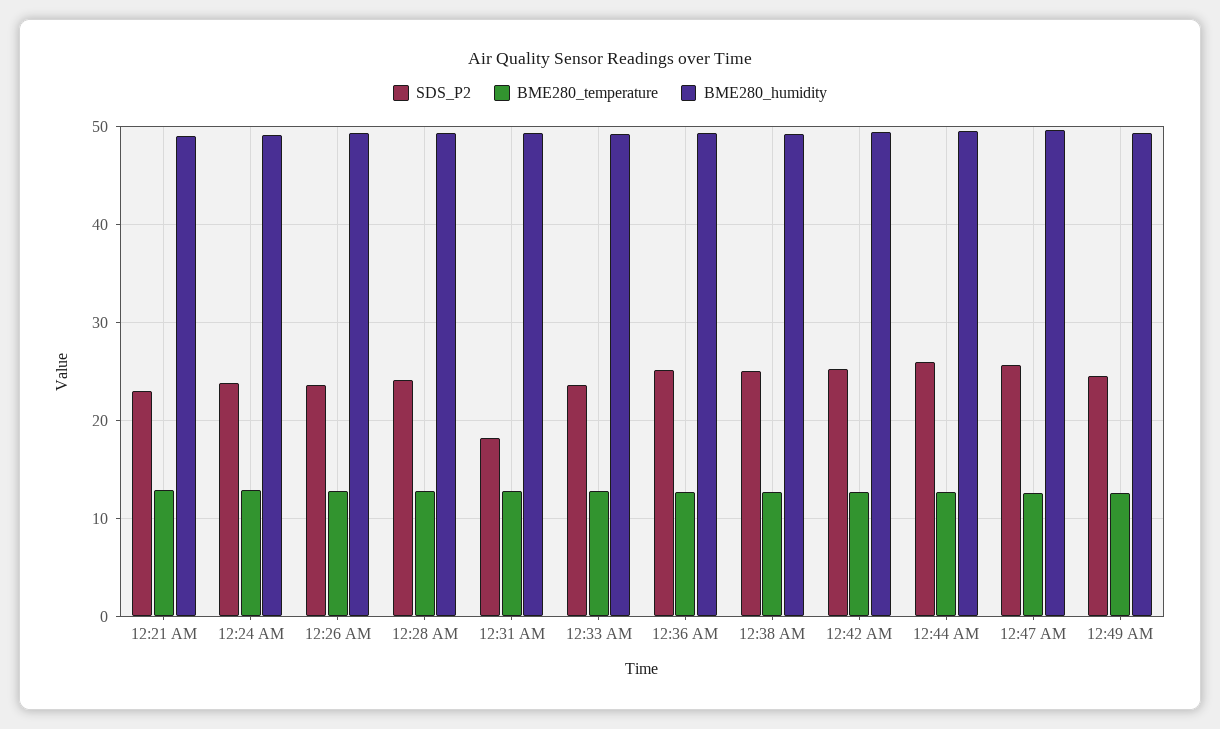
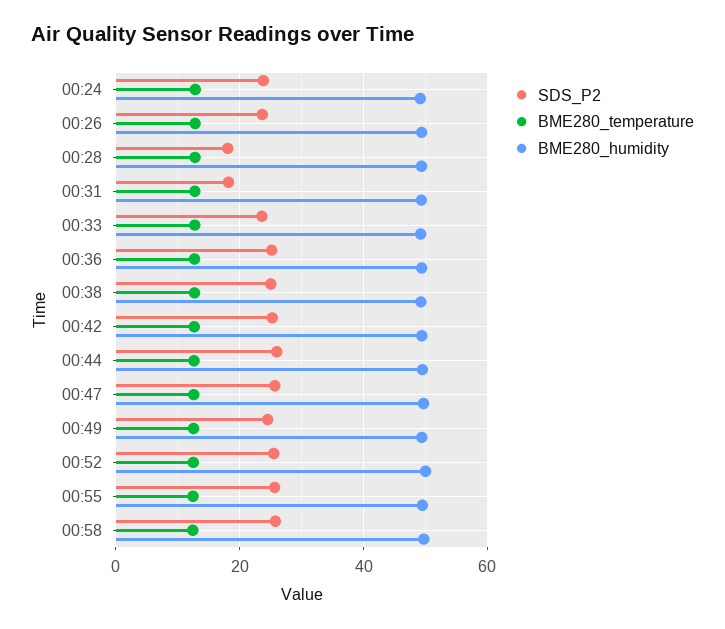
SDS_P2, 12:21 AM: 23 -> none
BME280_temperature, 12:21 AM: 13 -> none
BME280_humidity, 12:21 AM: 49 -> none
SDS_P2, 12:28 AM: 24 -> 18
SDS_P2, 00:52: none -> 26
BME280_temperature, 00:52: none -> 12
BME280_humidity, 00:52: none -> 50
SDS_P2, 00:55: none -> 26
BME280_temperature, 00:55: none -> 12
BME280_humidity, 00:55: none -> 50
SDS_P2, 00:58: none -> 26
BME280_temperature, 00:58: none -> 12
BME280_humidity, 00:58: none -> 50

